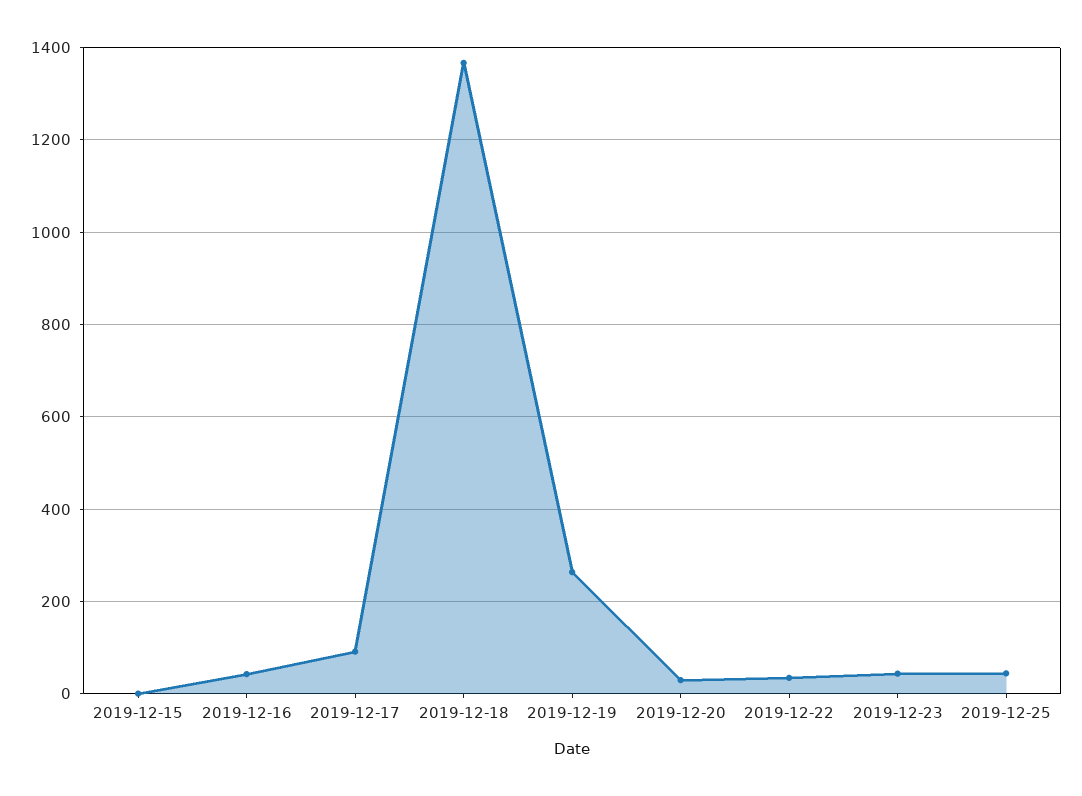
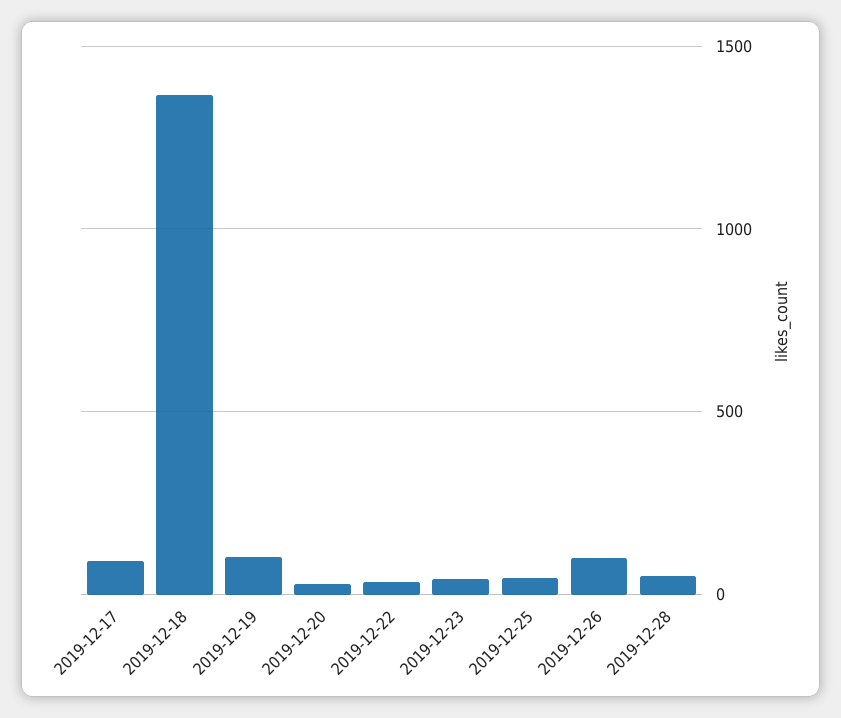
2019-12-15: 0 -> none
2019-12-16: 40 -> none
2019-12-19: 260 -> 100
2019-12-26: none -> 100
2019-12-28: none -> 50

